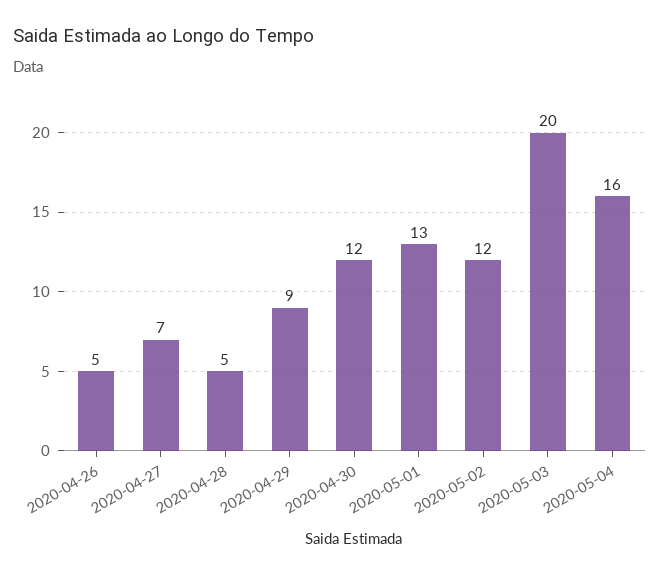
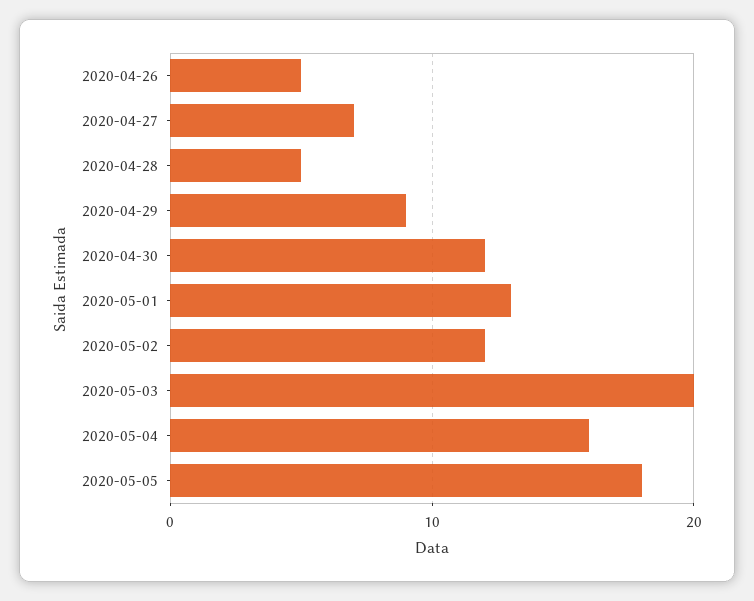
2020-05-05: none -> 18

